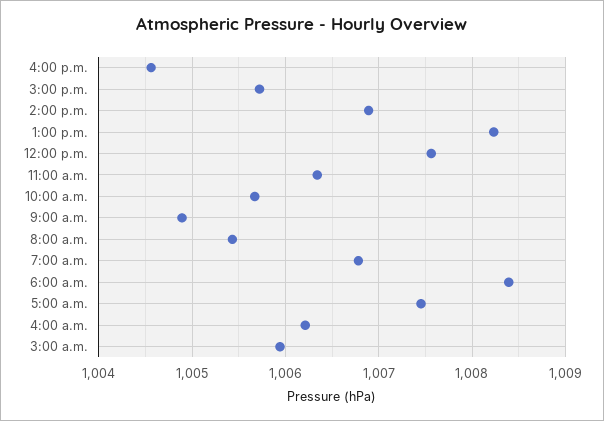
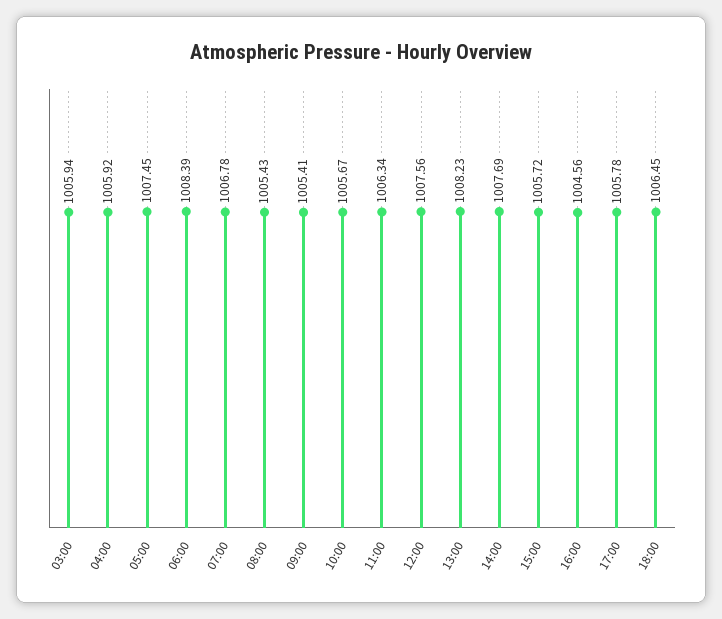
2:00 p.m.: 1006.9 -> 1007.69
9:00 a.m.: 1004.9 -> 1005.41
4:00 a.m.: 1006.2 -> 1005.92
17:00: none -> 1005.78
18:00: none -> 1006.45

